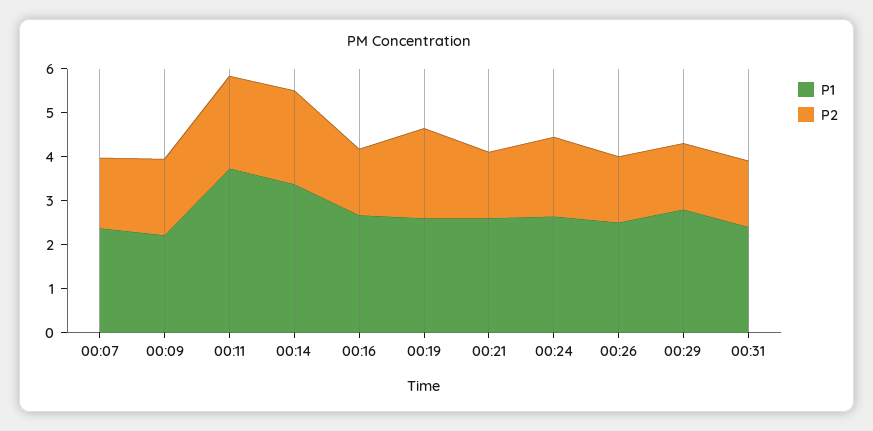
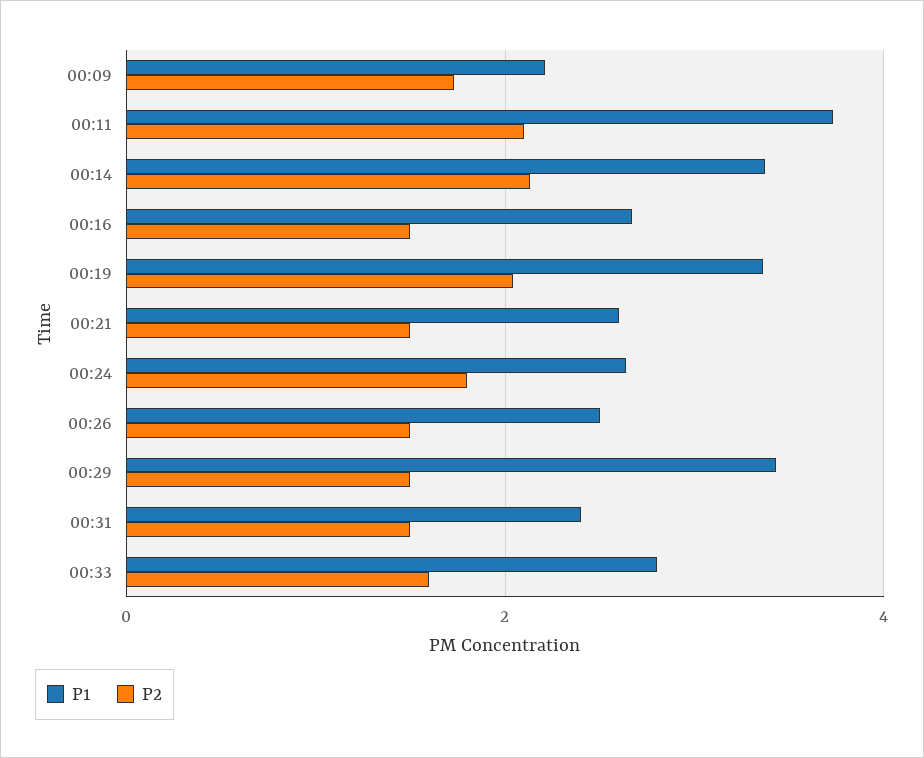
P1, 00:07: 2.4 -> none
P2, 00:07: 1.6 -> none
P1, 00:19: 2.6 -> 3.4
P1, 00:29: 2.8 -> 3.4
P1, 00:33: none -> 2.8
P2, 00:33: none -> 1.6

